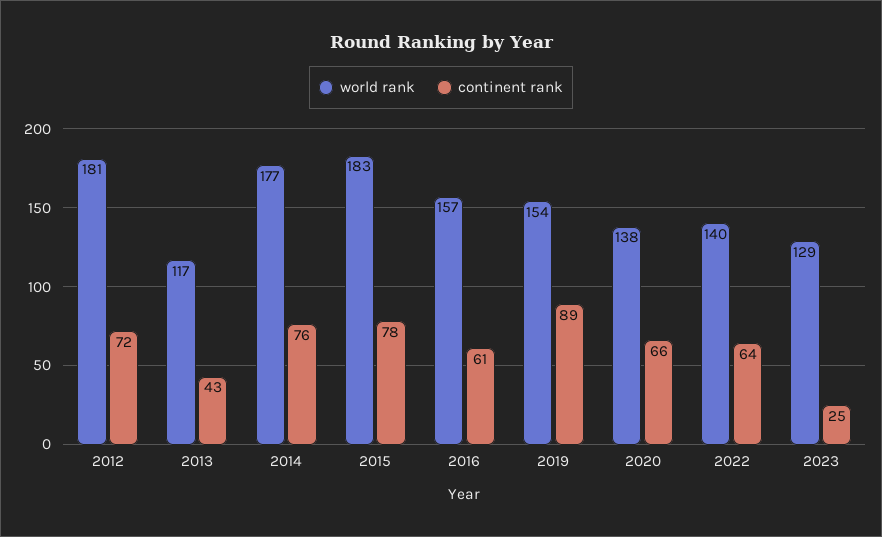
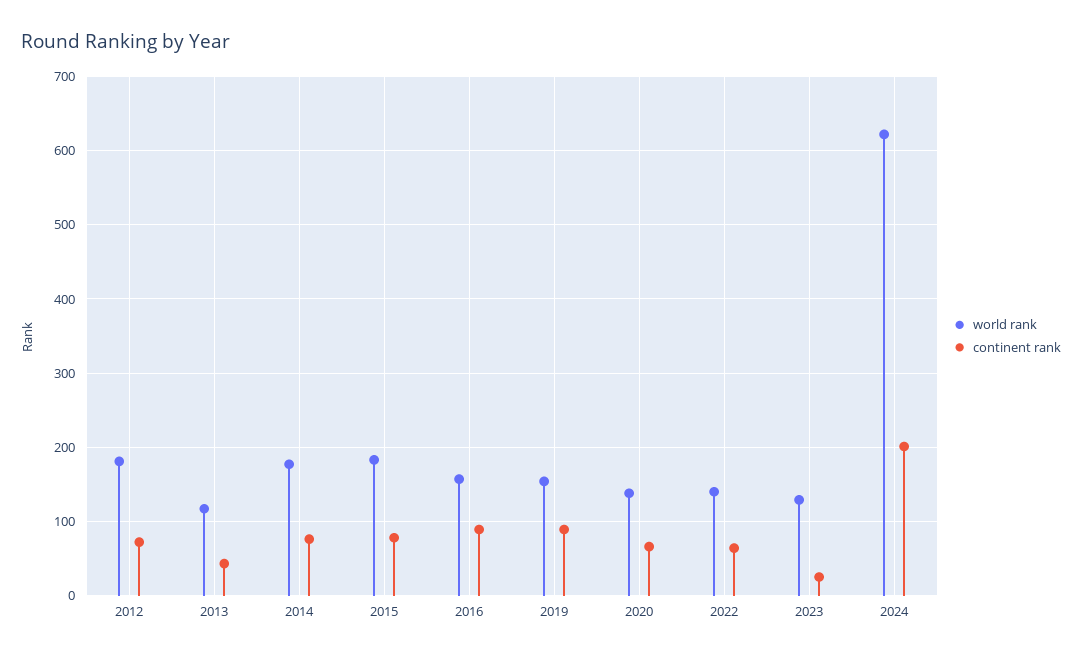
continent rank, 2016: 61 -> 90
world rank, 2024: none -> 620
continent rank, 2024: none -> 200

